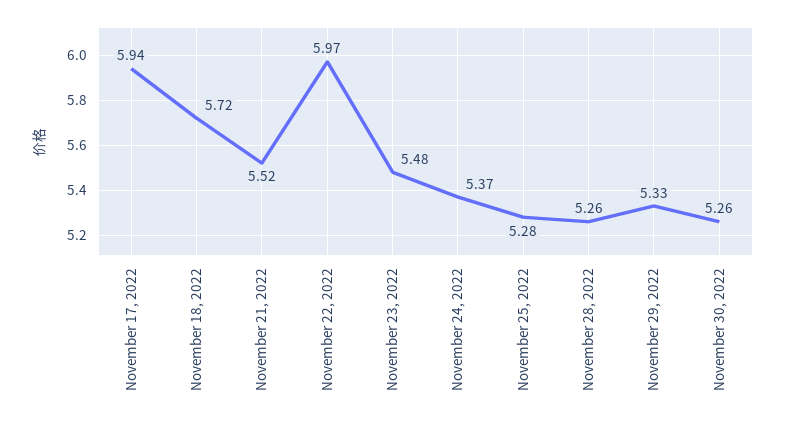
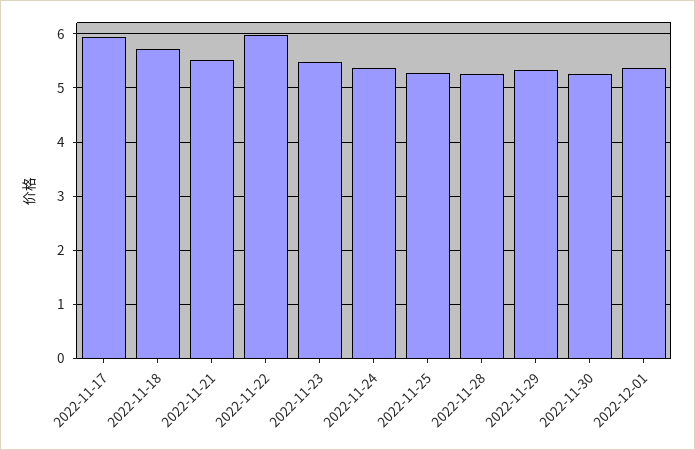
2022-12-01: none -> 5.4

